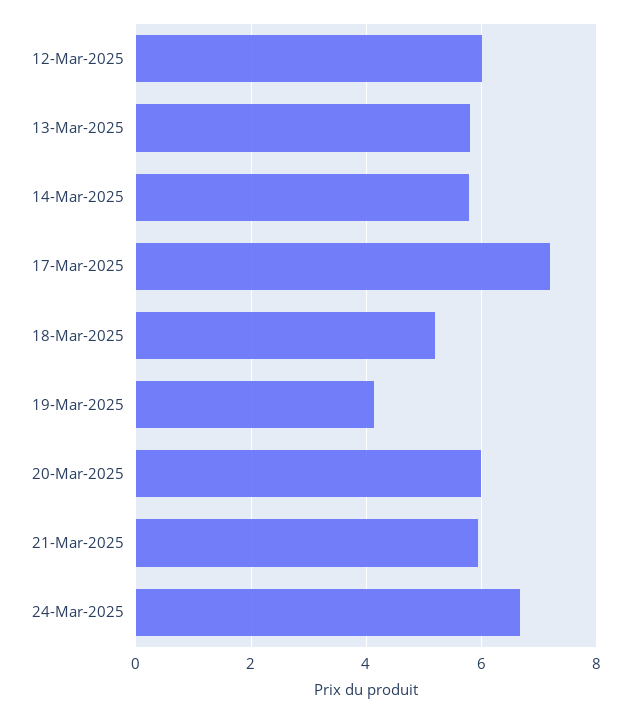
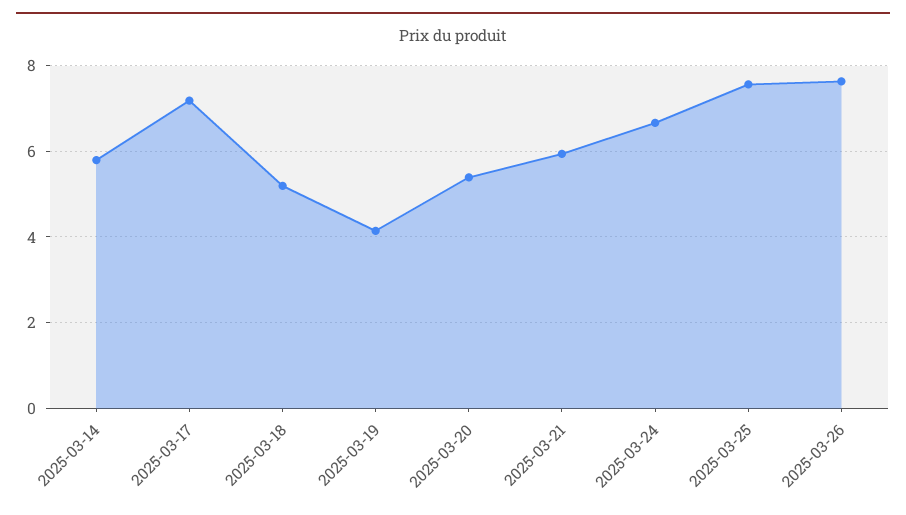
12-Mar-2025: 6 -> none
13-Mar-2025: 5.8 -> none
20-Mar-2025: 6 -> 5.4
2025-03-25: none -> 7.6
2025-03-26: none -> 7.6

